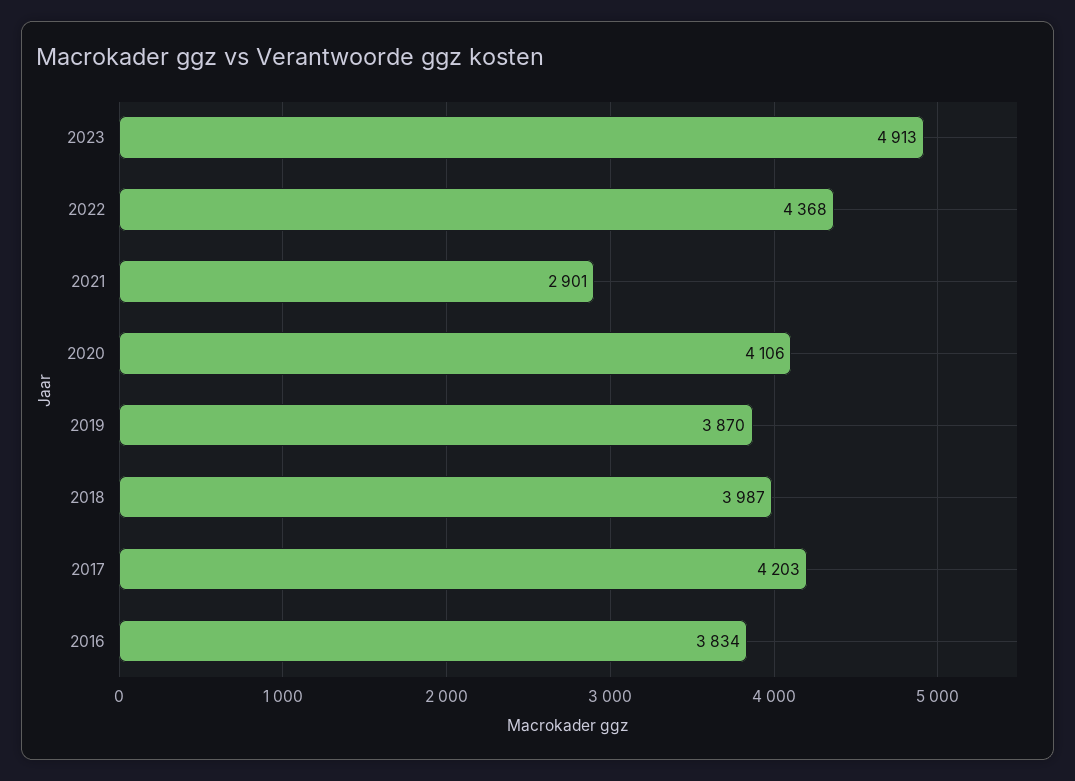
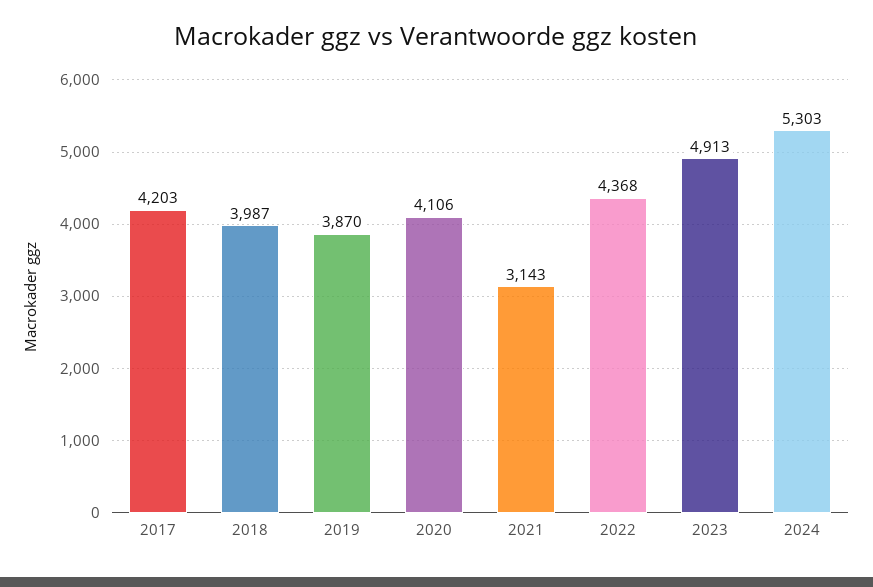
2021: 2901 -> 3143
2016: 3834 -> none
2024: none -> 5303

